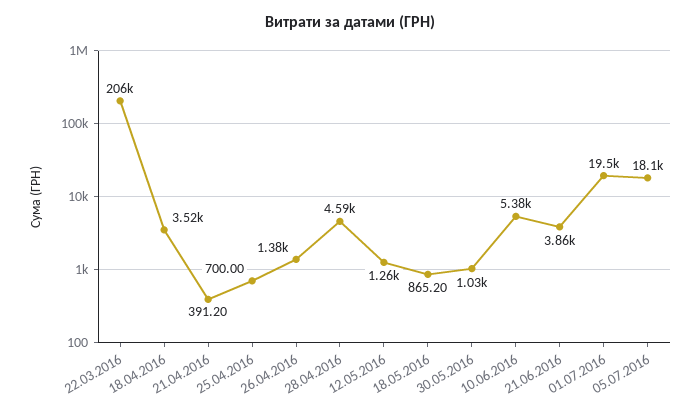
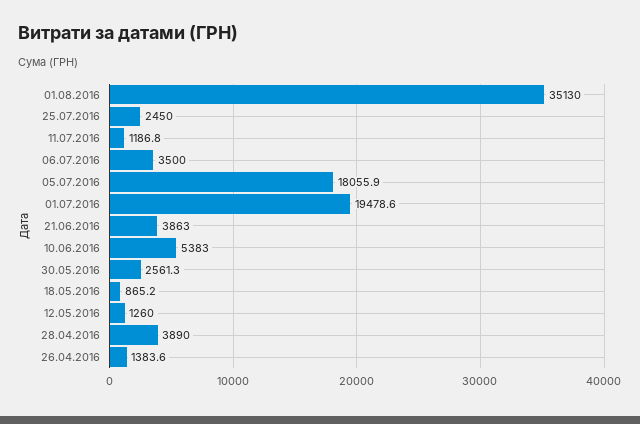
22.03.2016: 206000 -> none
18.04.2016: 3520 -> none
21.04.2016: 391.2 -> none
25.04.2016: 700 -> none
28.04.2016: 4590 -> 3890
30.05.2016: 1030 -> 2561.3
01.08.2016: none -> 35130
25.07.2016: none -> 2450
11.07.2016: none -> 1186.8
06.07.2016: none -> 3500

